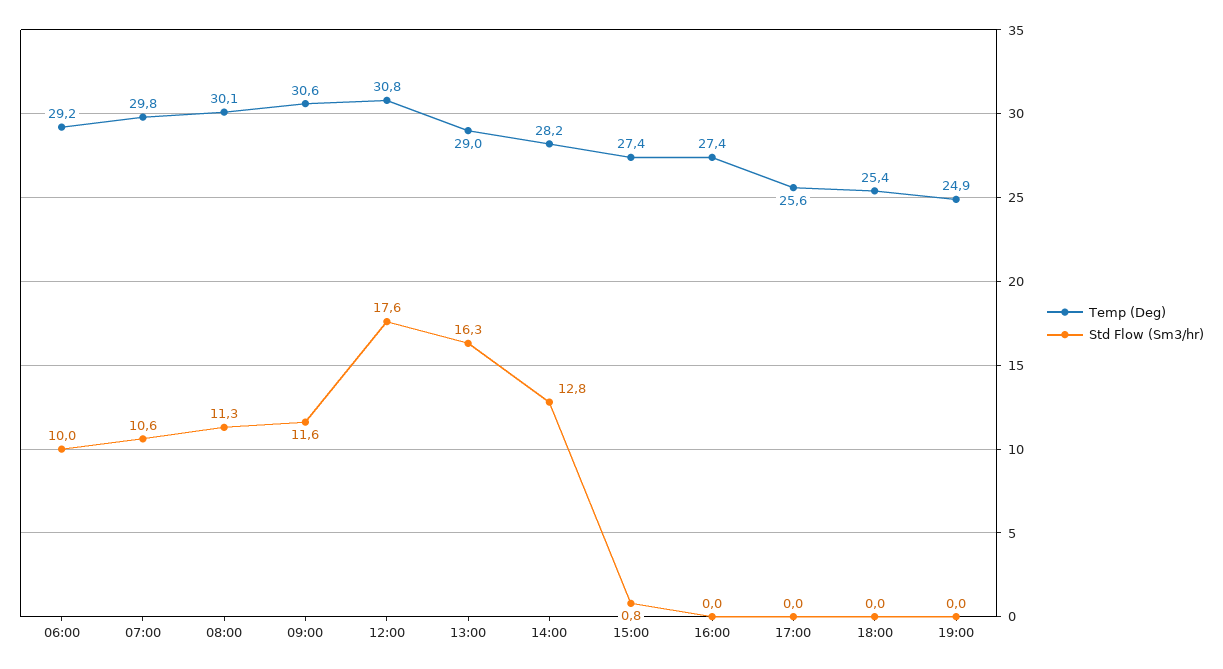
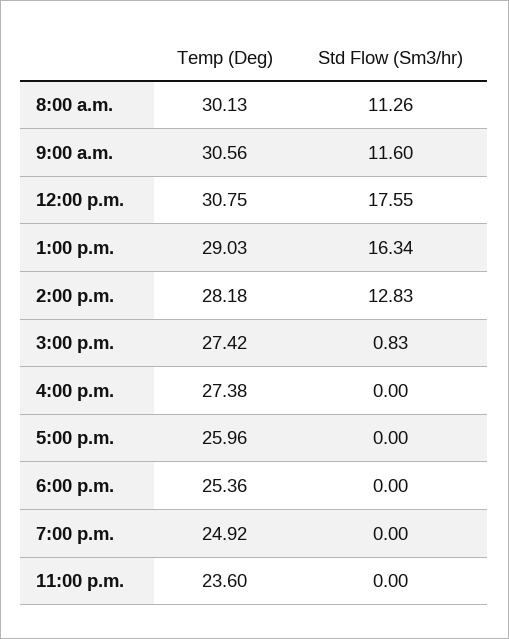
Temp (Deg), 06:00: 29.2 -> none
Std Flow (Sm3/hr), 06:00: 10 -> none
Temp (Deg), 07:00: 29.8 -> none
Std Flow (Sm3/hr), 07:00: 10.6 -> none
Temp (Deg), 17:00: 25.6 -> 25.96
Temp (Deg), 11:00 p.m.: none -> 23.6
Std Flow (Sm3/hr), 11:00 p.m.: none -> 0

